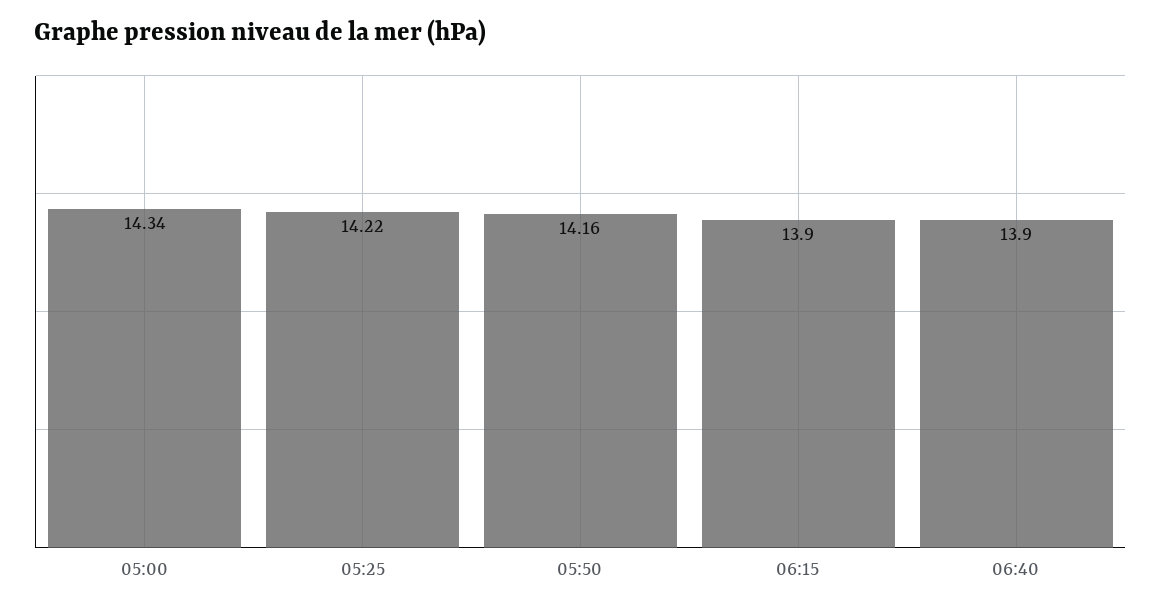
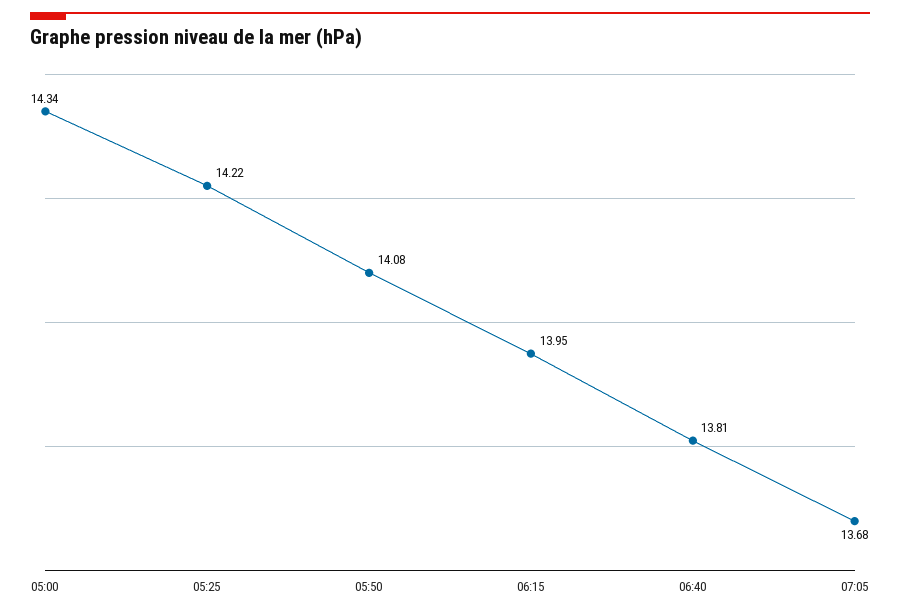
05:50: 14.16 -> 14.08
06:15: 13.9 -> 13.95
06:40: 13.9 -> 13.81
07:05: none -> 13.68

